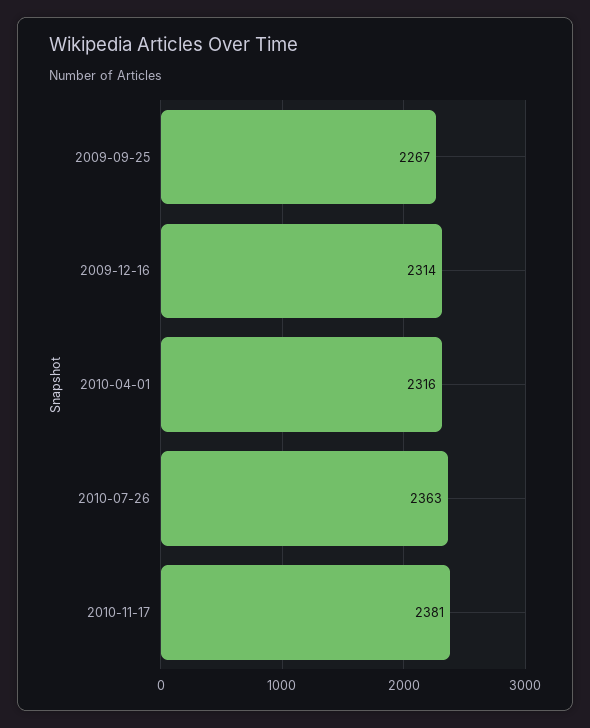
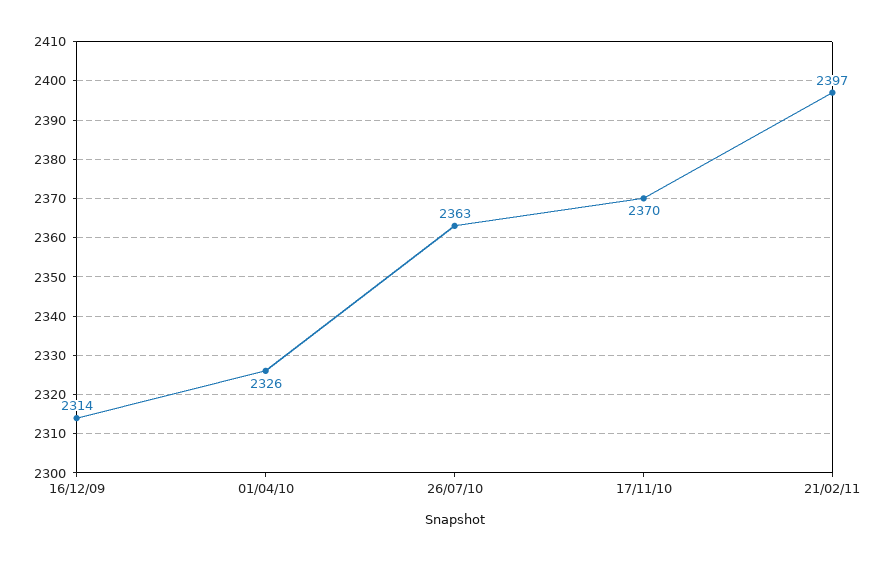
2009-09-25: 2267 -> none
2010-04-01: 2316 -> 2326
2010-11-17: 2381 -> 2370
21/02/11: none -> 2397

